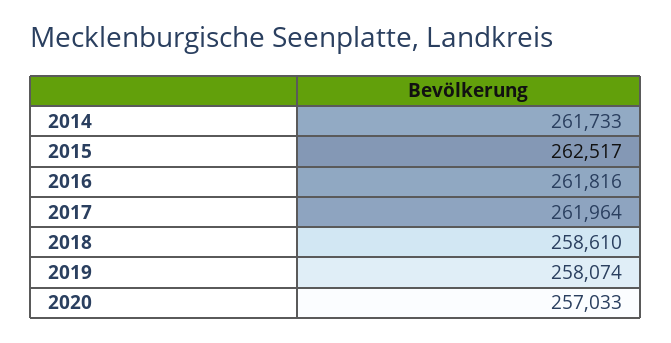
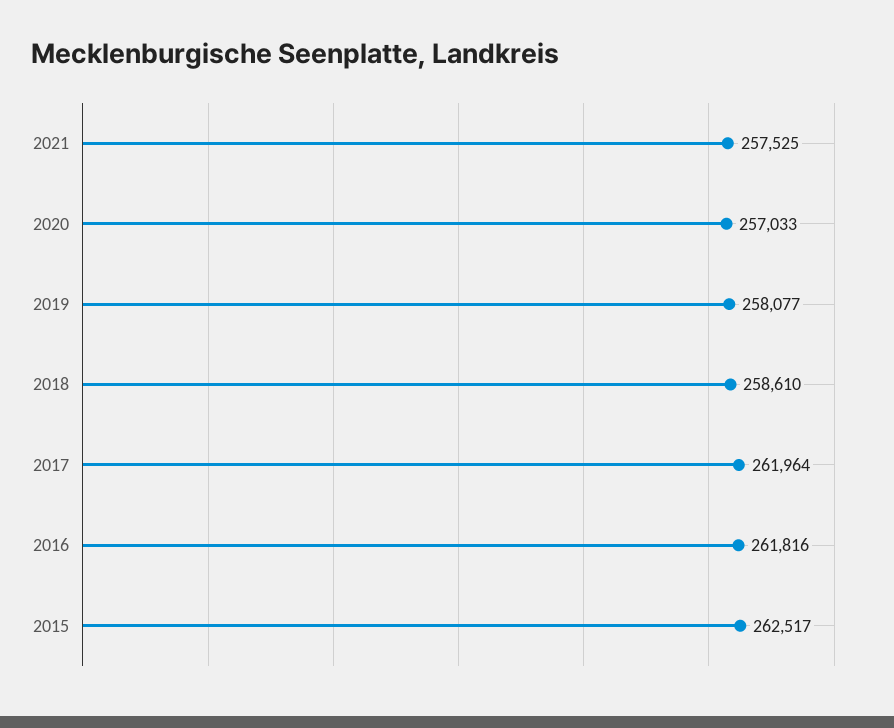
2014: 261733 -> none
2019: 258074 -> 258077
2021: none -> 257525

